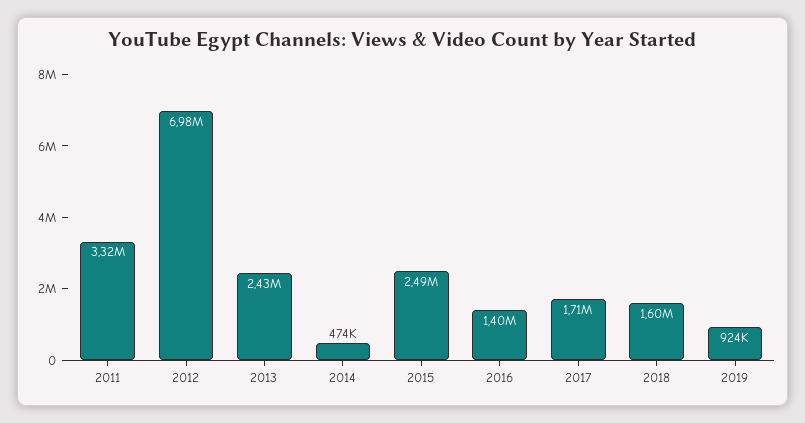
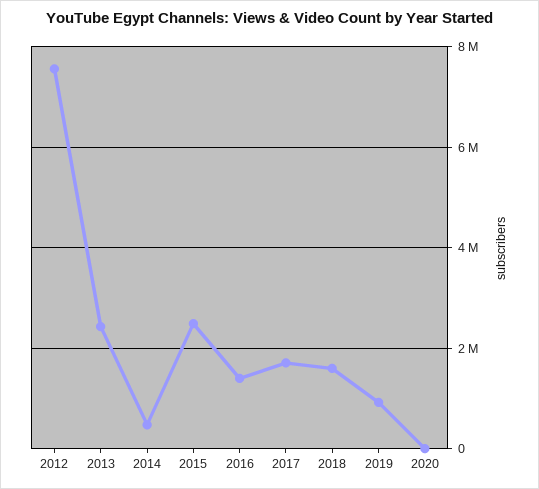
2011: 3320000 -> none
2012: 6980000 -> 7600000
2020: none -> 0

